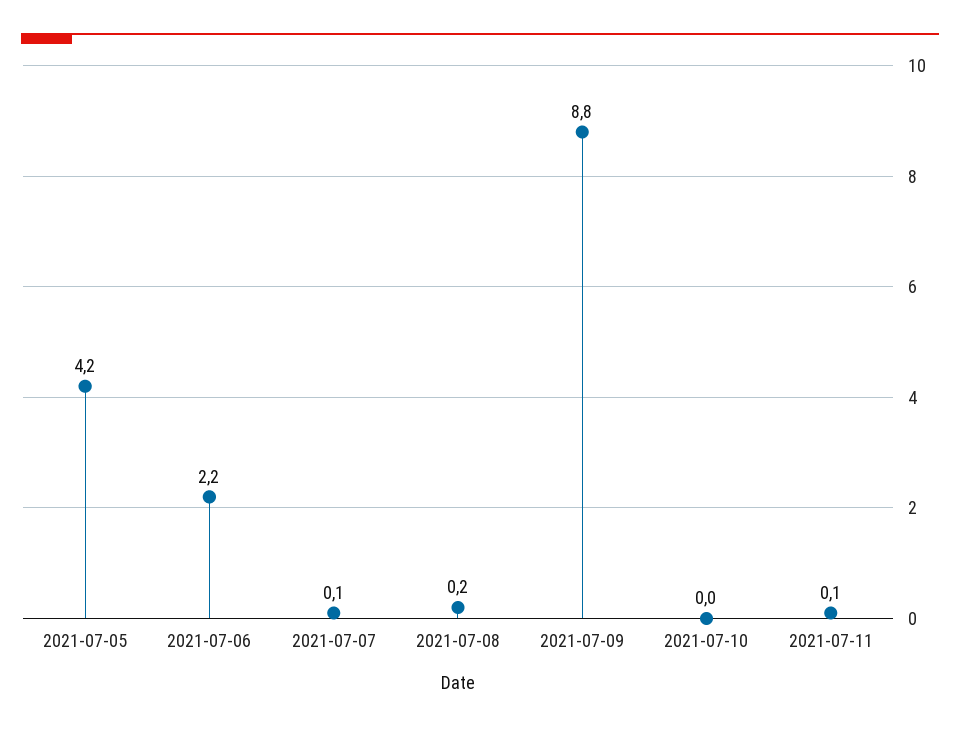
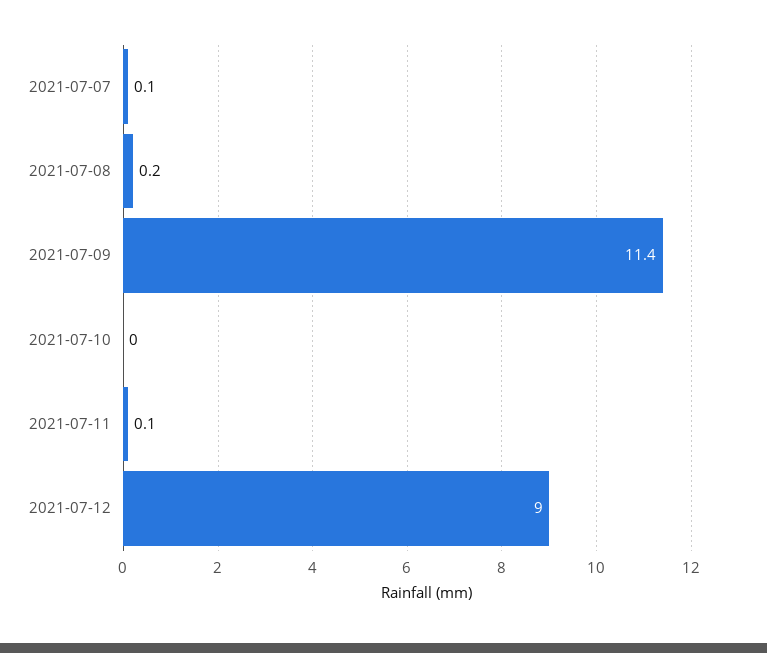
2021-07-05: 4.2 -> none
2021-07-06: 2.2 -> none
2021-07-09: 8.8 -> 11.4
2021-07-12: none -> 9

